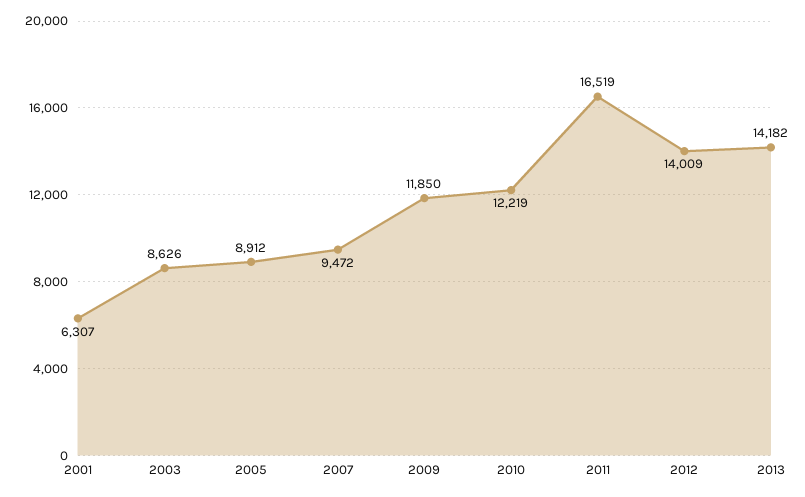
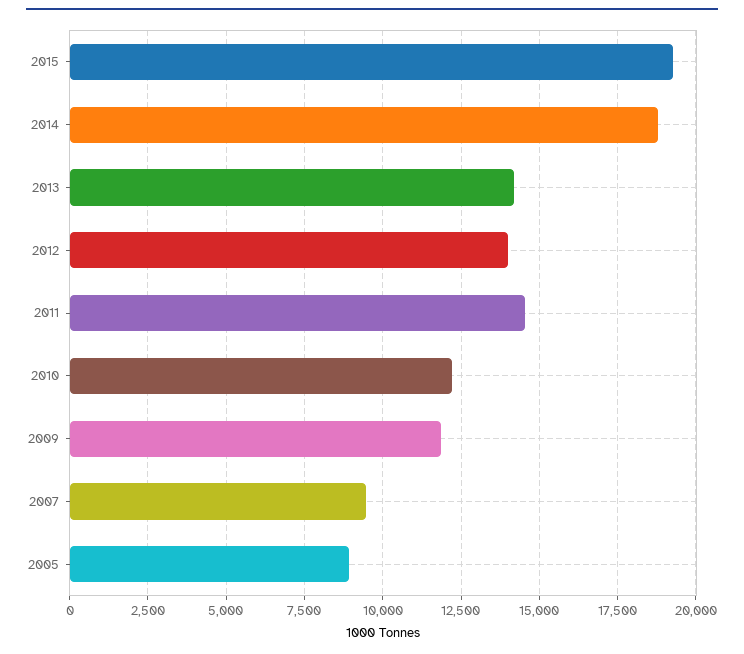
2001: 6307 -> none
2003: 8626 -> none
2011: 16519 -> 14500
2015: none -> 19250
2014: none -> 18750

